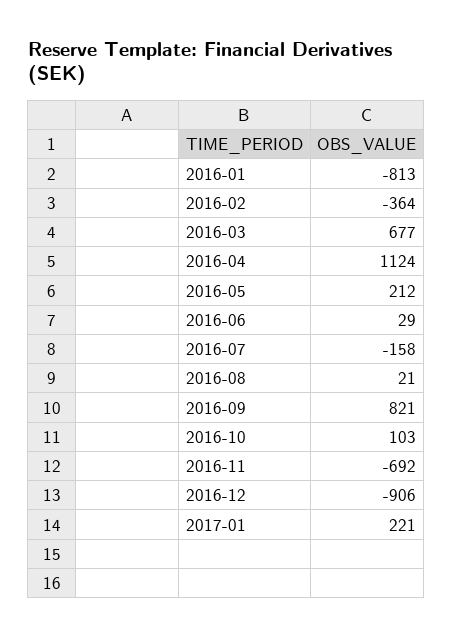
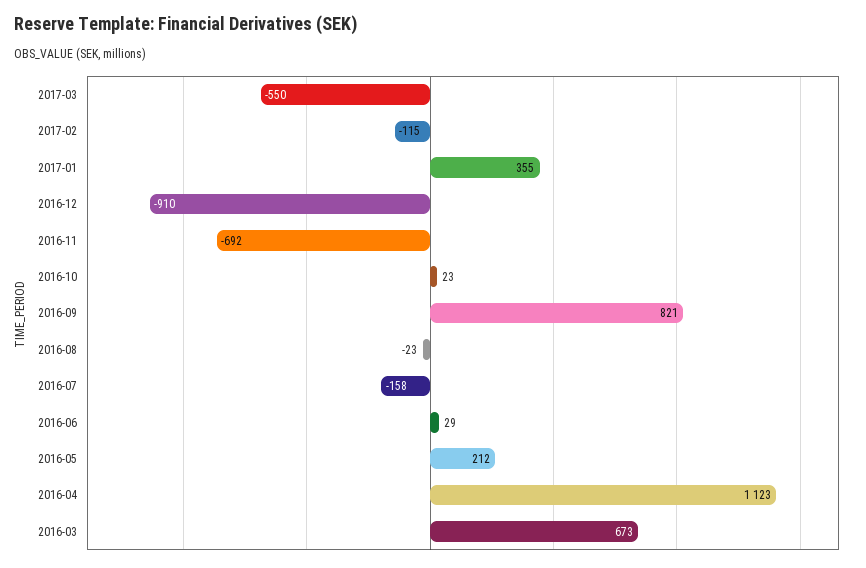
2016-01: -813 -> none
2016-02: -364 -> none
2016-03: 677 -> 673
2016-04: 1124 -> 1123
2016-08: 21 -> -23
2016-10: 103 -> 23
2016-12: -906 -> -910
2017-01: 221 -> 355
2017-03: none -> -550
2017-02: none -> -115

